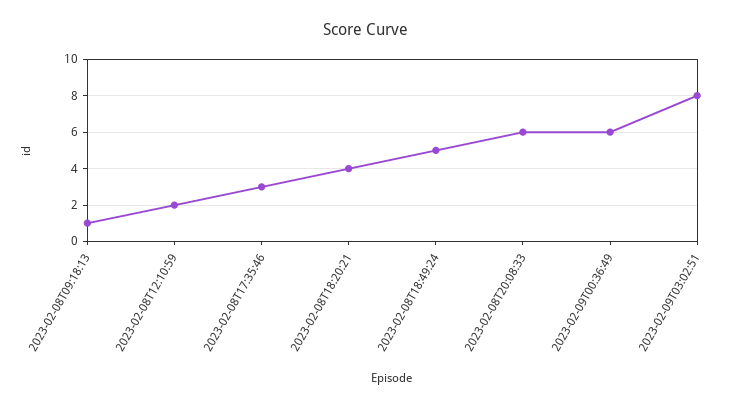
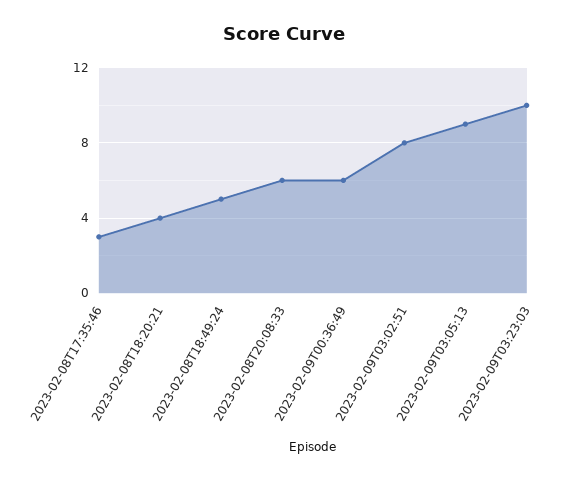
2023-02-08T09:18:13: 1 -> none
2023-02-08T12:10:59: 2 -> none
2023-02-09T03:05:13: none -> 9
2023-02-09T03:23:03: none -> 10

